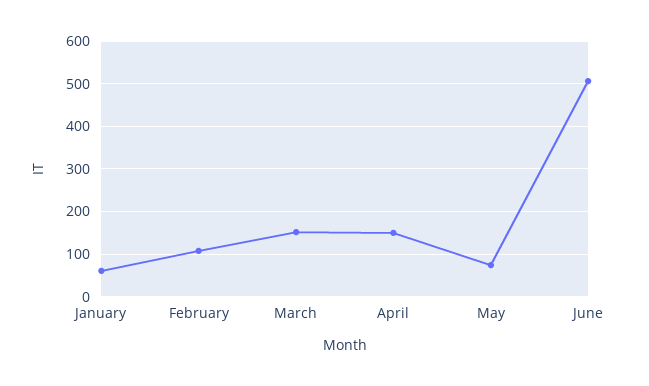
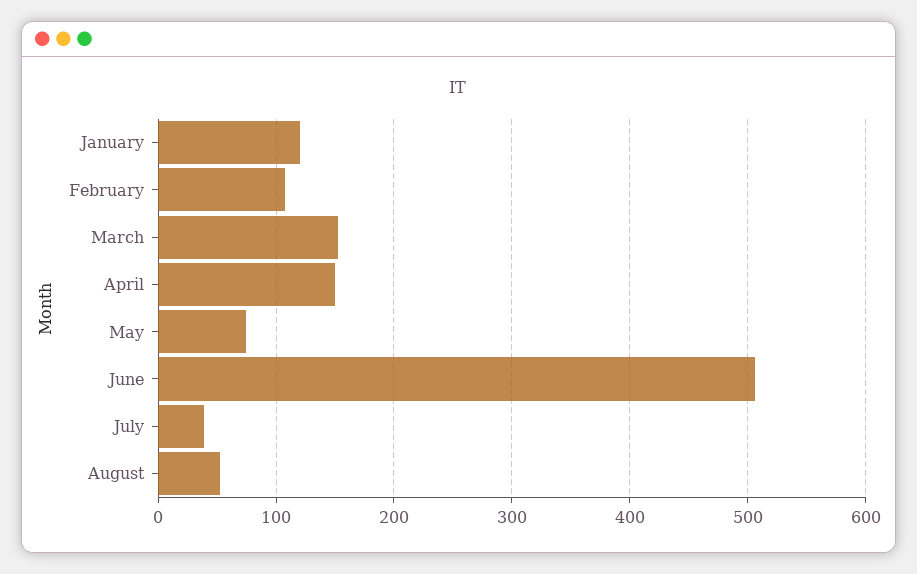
January: 60 -> 120
July: none -> 40
August: none -> 50

